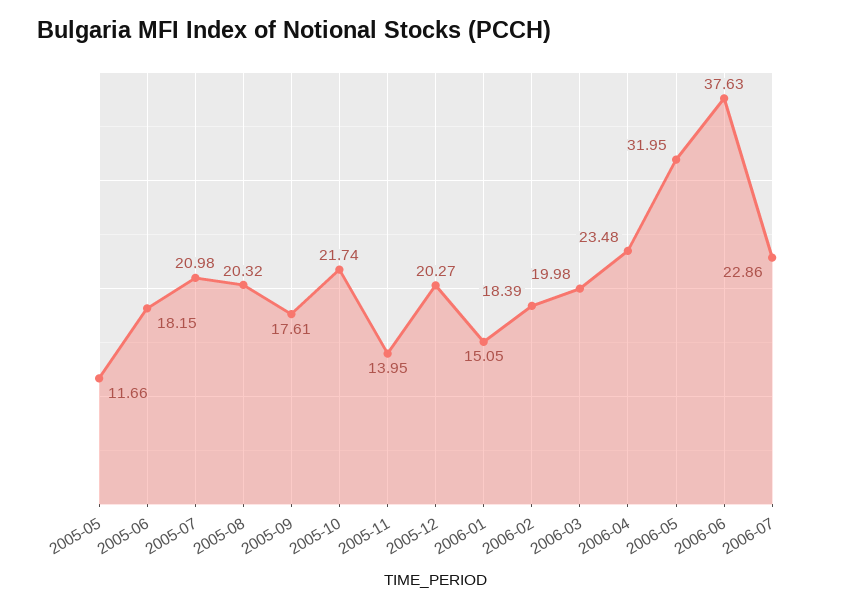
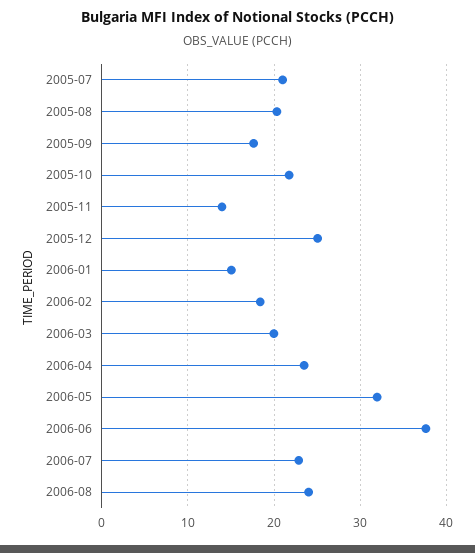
2005-05: 11.66 -> none
2005-06: 18.15 -> none
2005-12: 20.27 -> 25
2006-08: none -> 24

